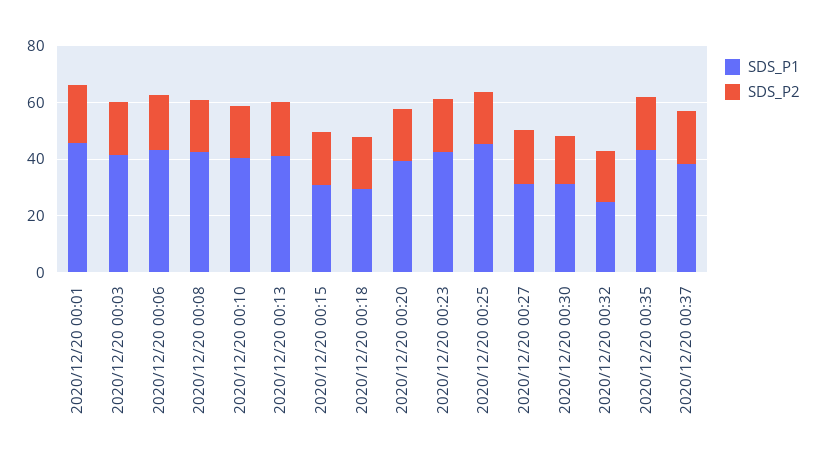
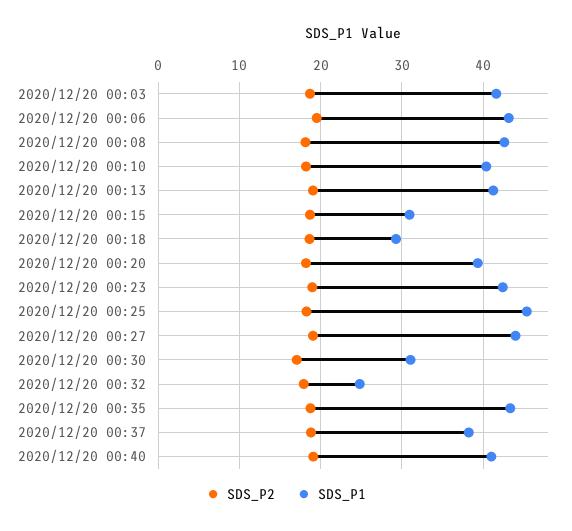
SDS_P1, 2020/12/20 00:01: 45 -> none
SDS_P2, 2020/12/20 00:01: 20 -> none
SDS_P1, 2020/12/20 00:27: 30 -> 44
SDS_P2, 2020/12/20 00:40: none -> 19
SDS_P1, 2020/12/20 00:40: none -> 41

